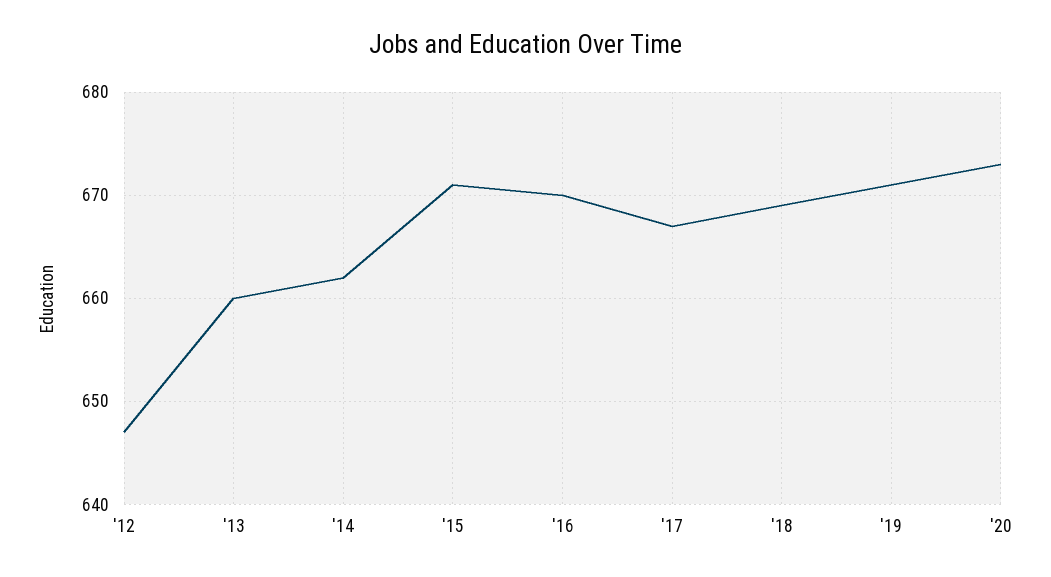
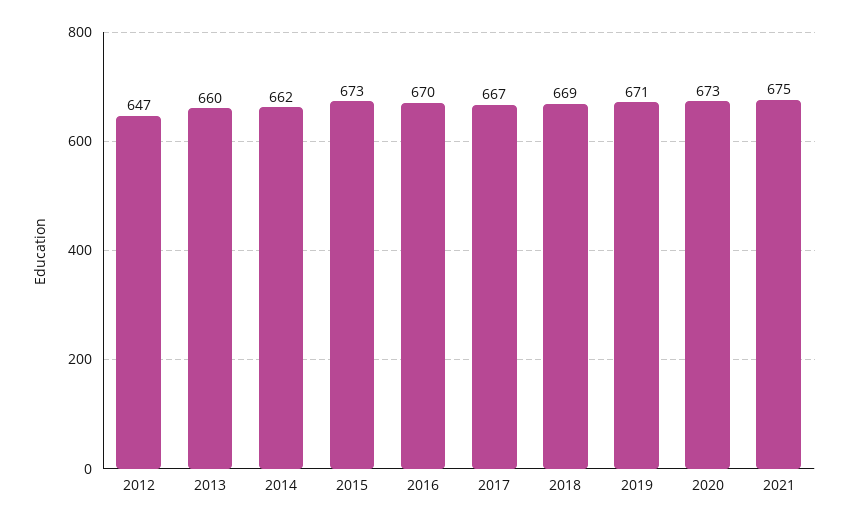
'15: 671 -> 673
2021: none -> 675

